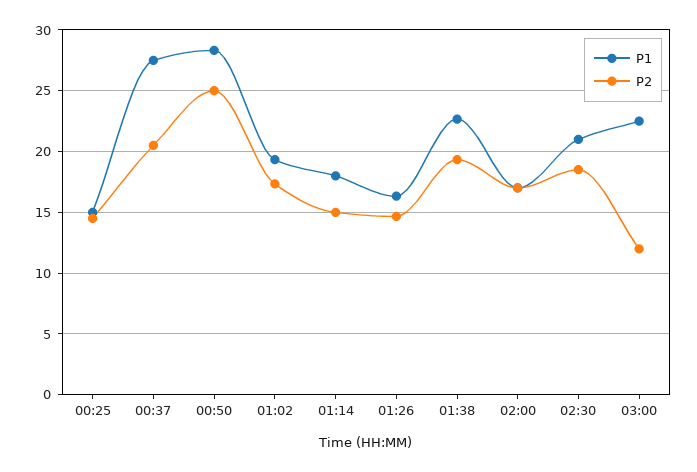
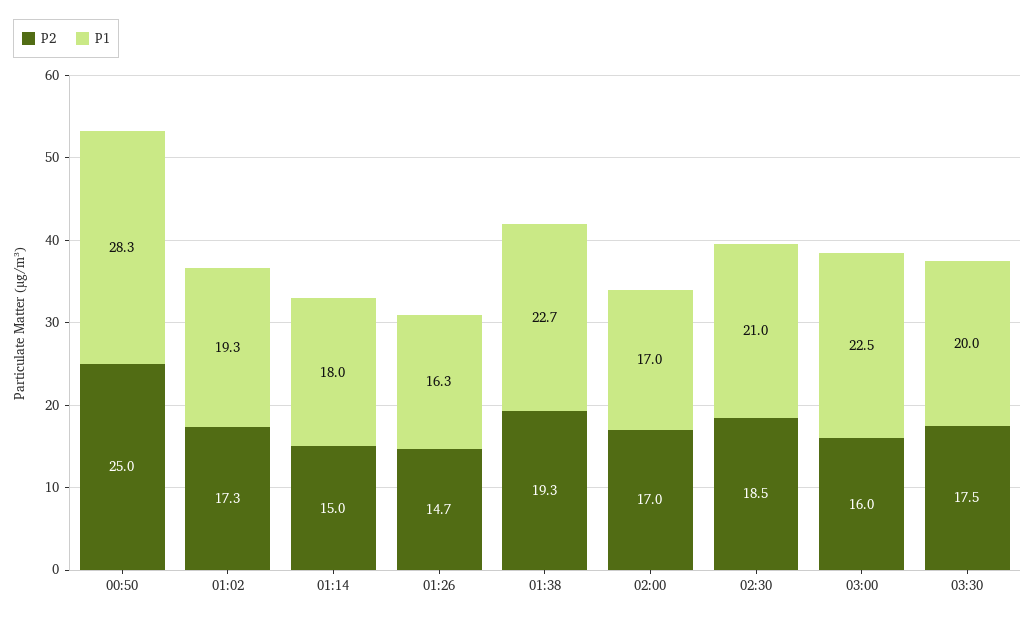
P1, 00:25: 15 -> none
P2, 00:25: 14.5 -> none
P1, 00:37: 27.5 -> none
P2, 00:37: 20.5 -> none
P2, 03:00: 12 -> 16
P2, 03:30: none -> 17.5
P1, 03:30: none -> 20

